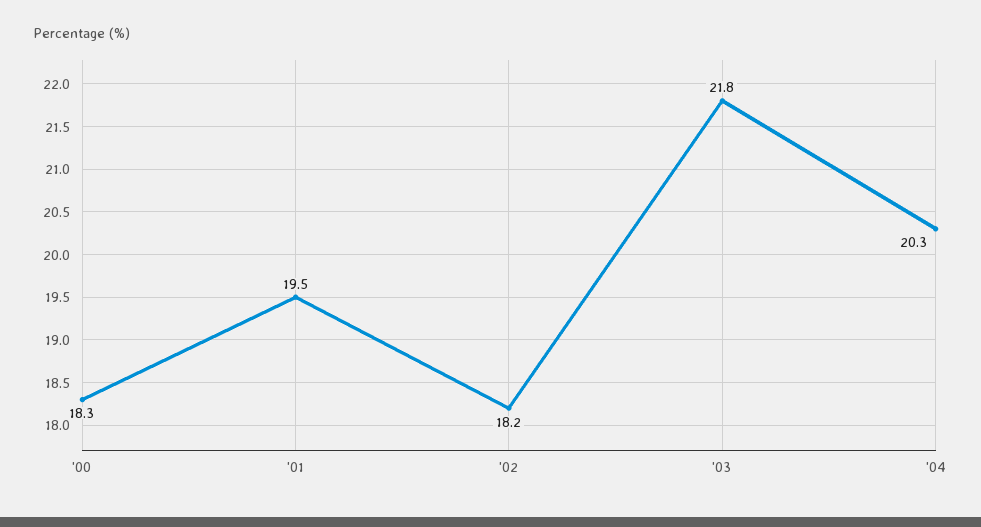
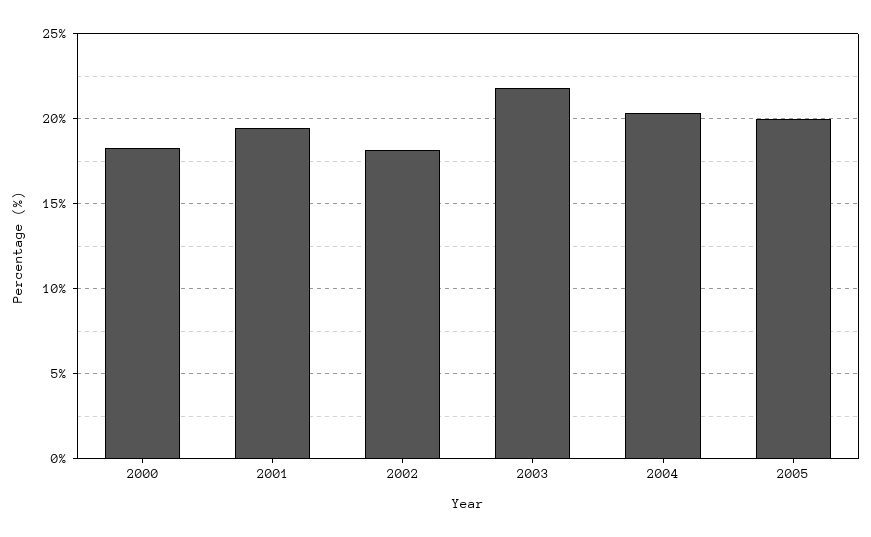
2005: none -> 20

